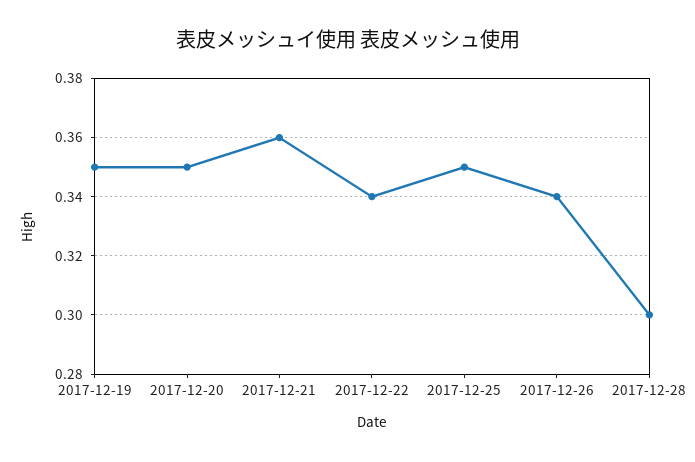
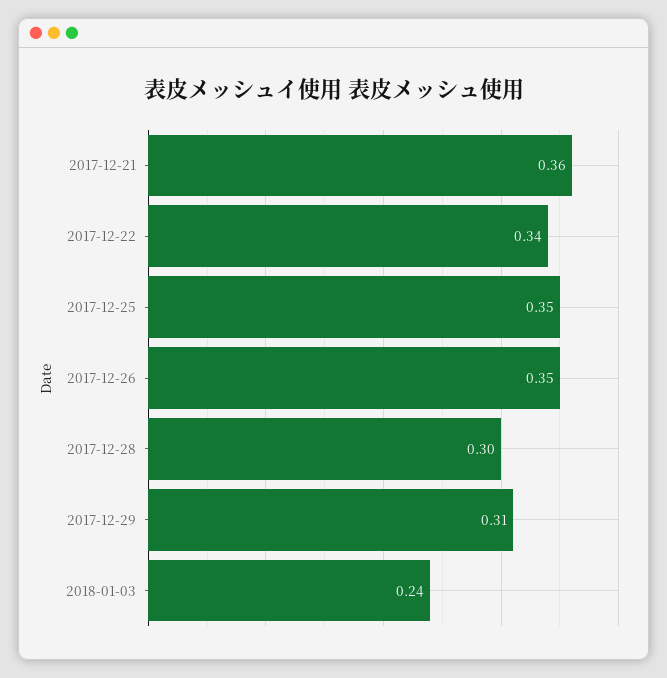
2017-12-19: 0.35 -> none
2017-12-20: 0.35 -> none
2017-12-26: 0.34 -> 0.35
2017-12-29: none -> 0.31
2018-01-03: none -> 0.24

